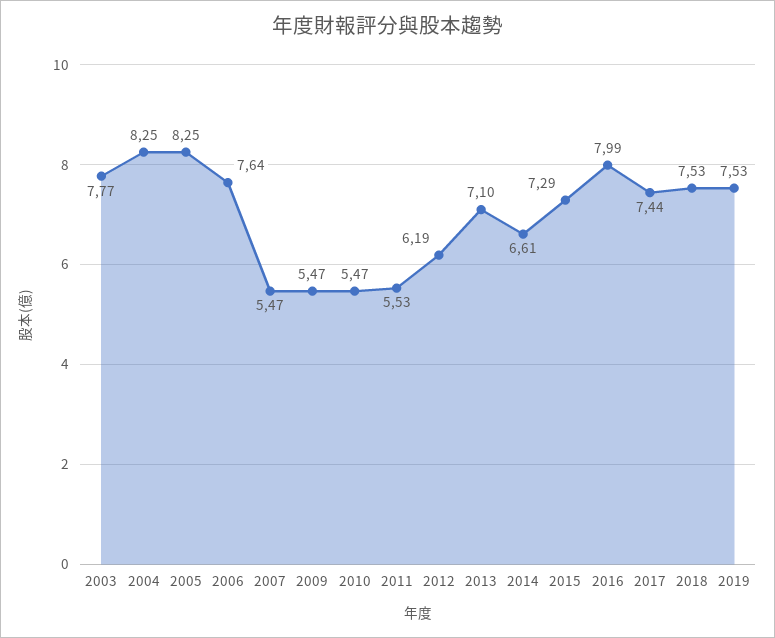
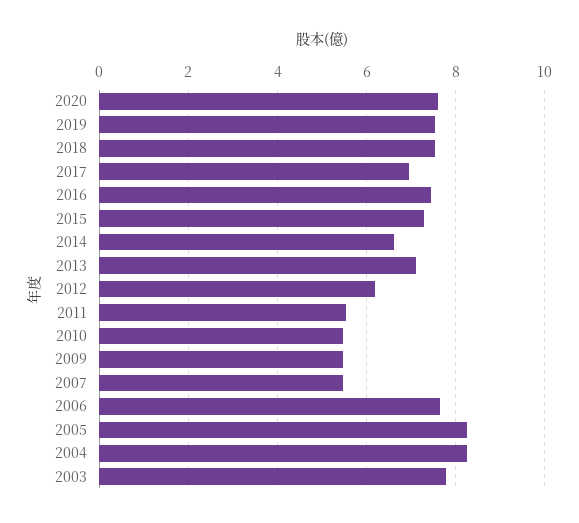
2016: 7.99 -> 7.4
2017: 7.44 -> 7
2020: none -> 7.6

